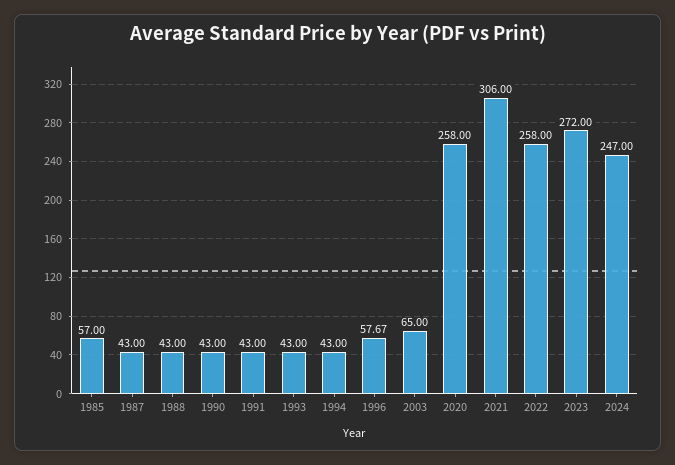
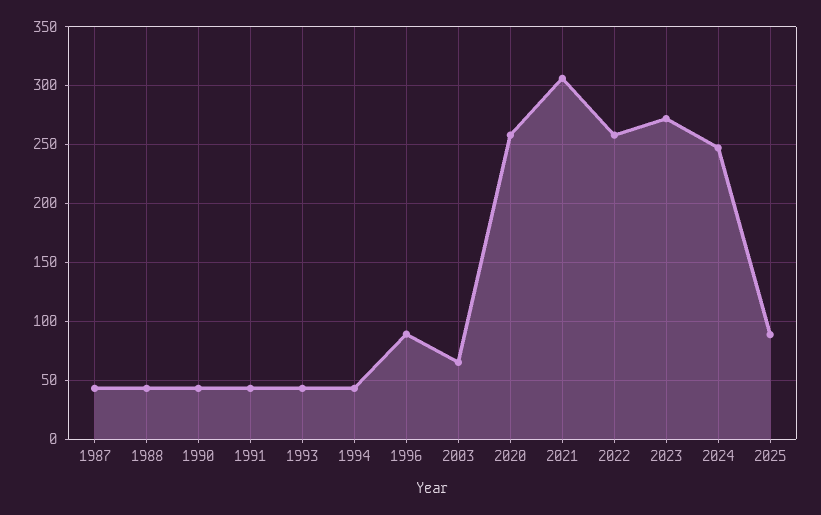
1985: 57 -> none
1996: 57.67 -> 90
2025: none -> 90

